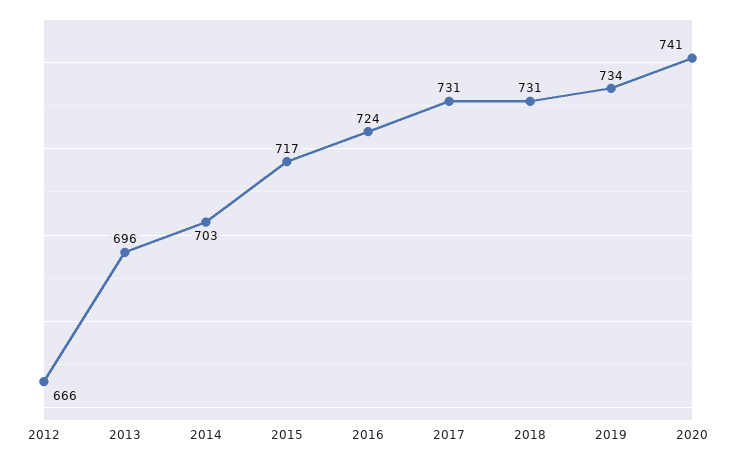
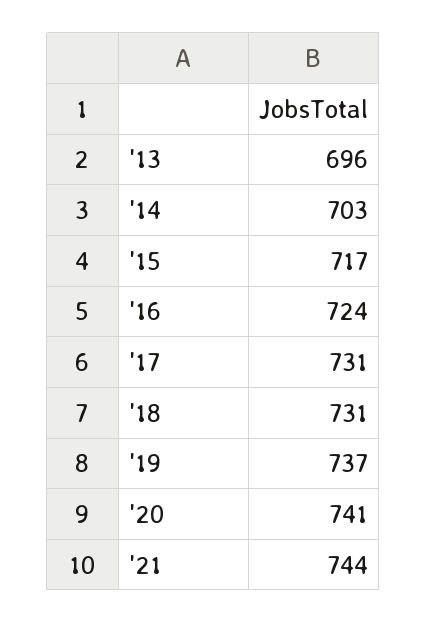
2012: 666 -> none
2019: 734 -> 737
'21: none -> 744

